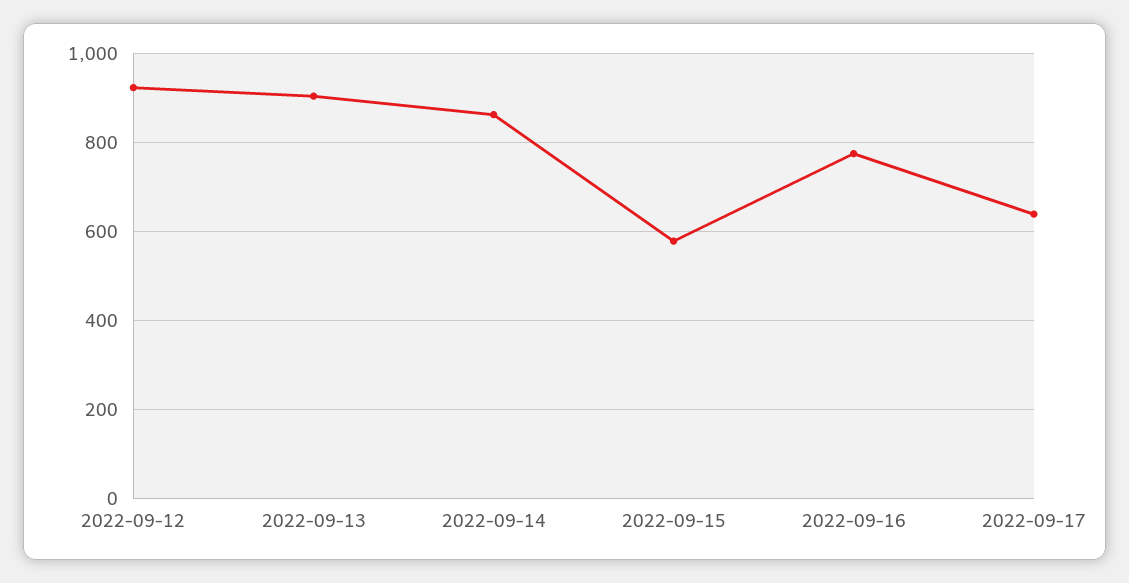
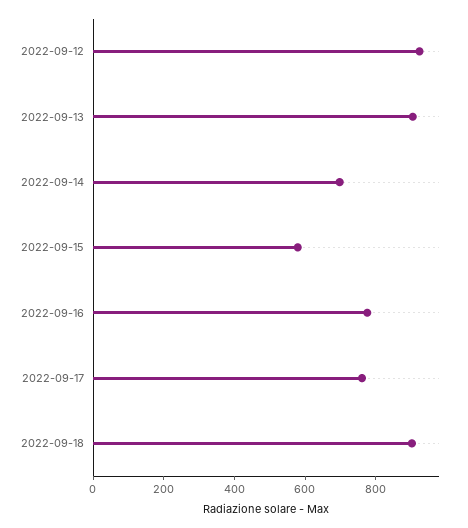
2022-09-14: 860 -> 700
2022-09-17: 640 -> 750
2022-09-18: none -> 900

